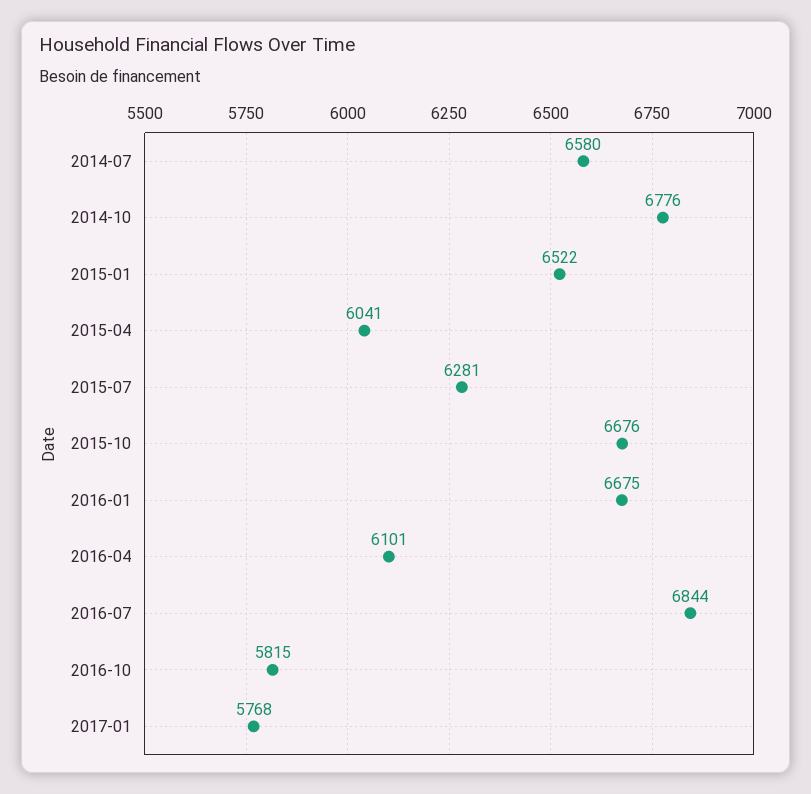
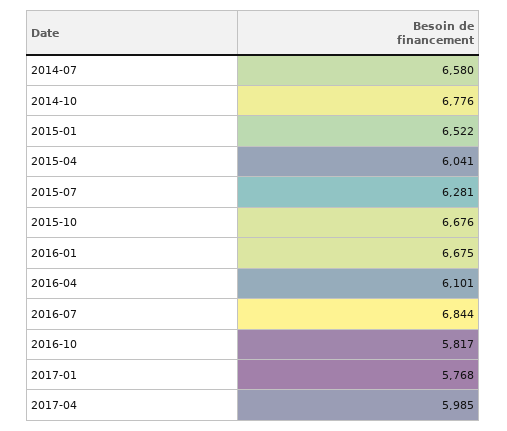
2016-10: 5815 -> 5817
2017-04: none -> 5985

